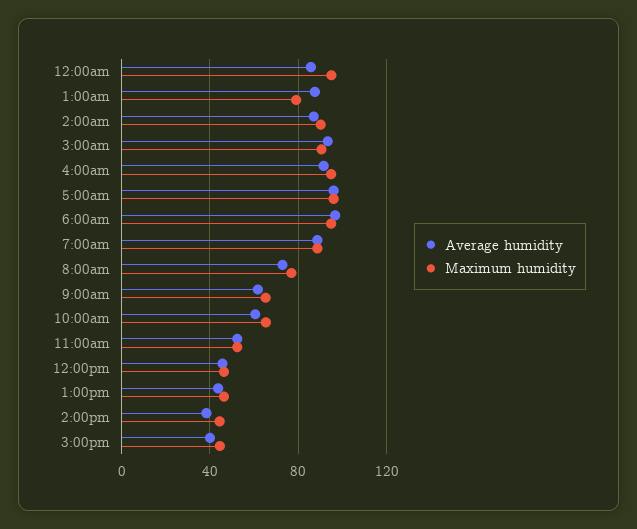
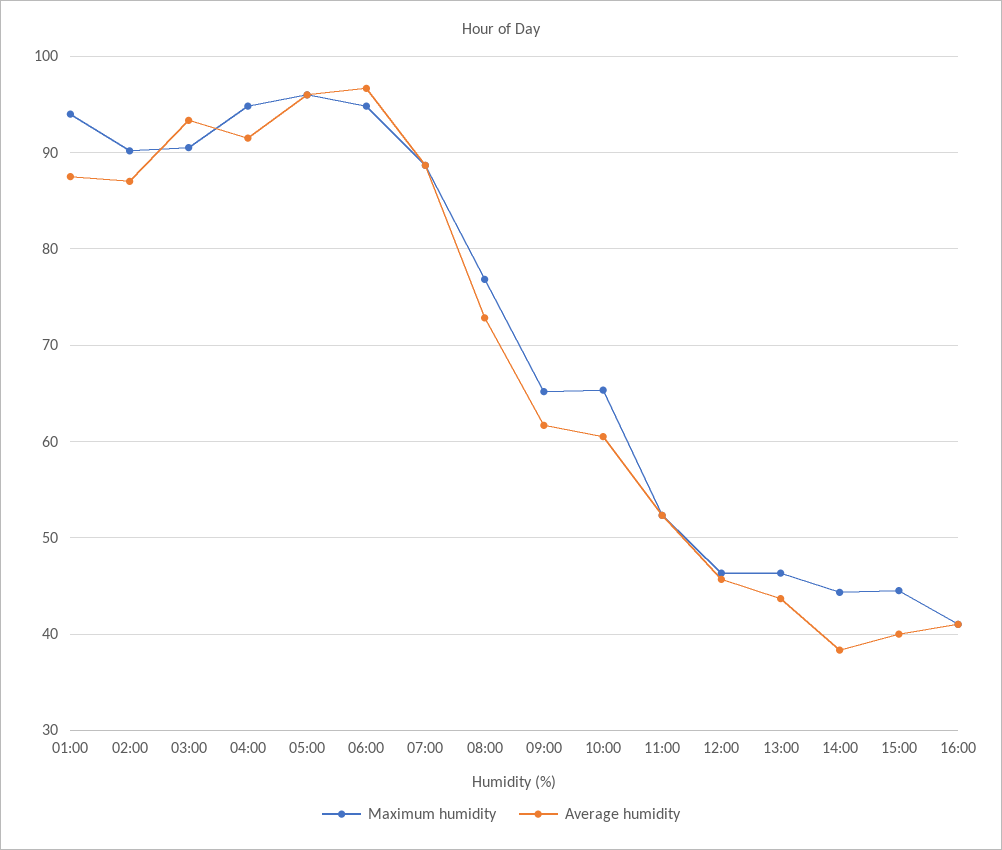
Average humidity, 12:00am: 85 -> none
Maximum humidity, 12:00am: 95 -> none
Maximum humidity, 1:00am: 80 -> 94
Maximum humidity, 16:00: none -> 41
Average humidity, 16:00: none -> 41

